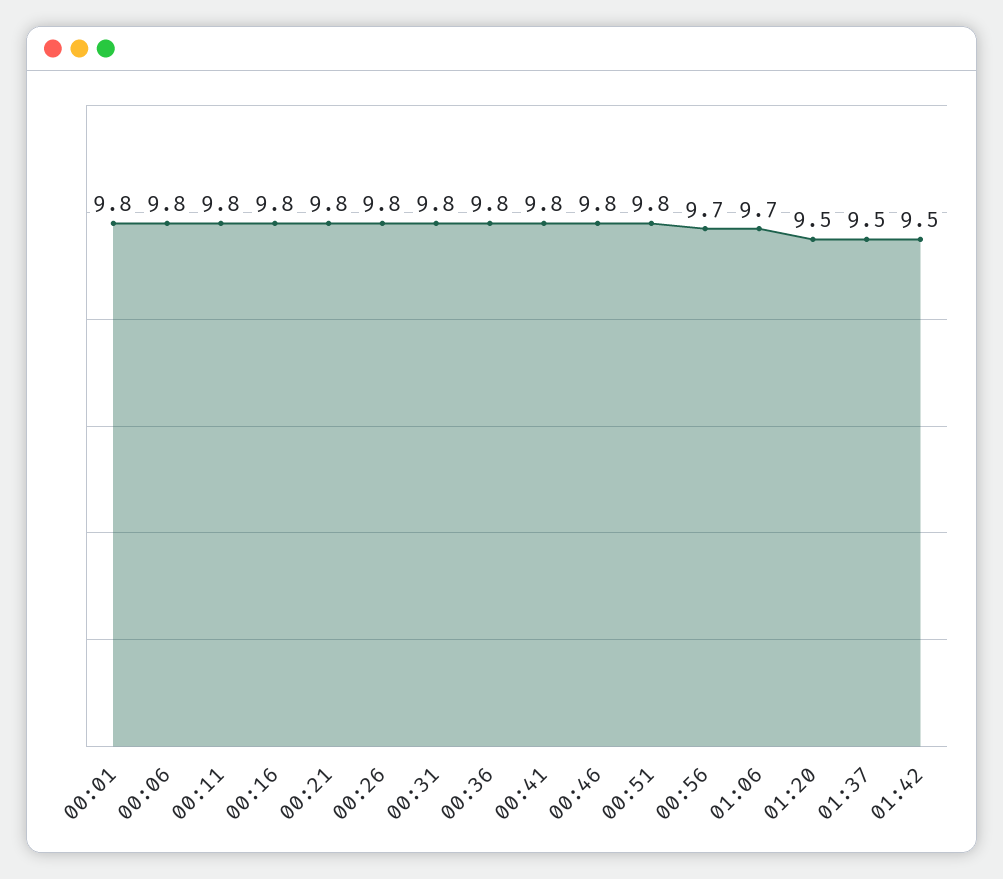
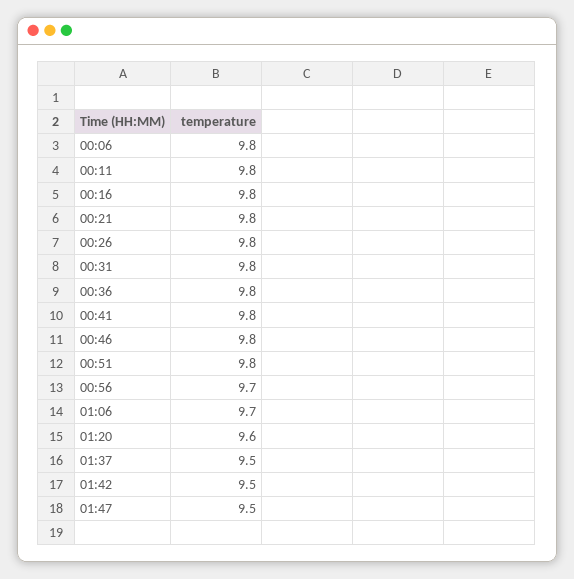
00:01: 9.8 -> none
01:20: 9.5 -> 9.6
01:47: none -> 9.5

